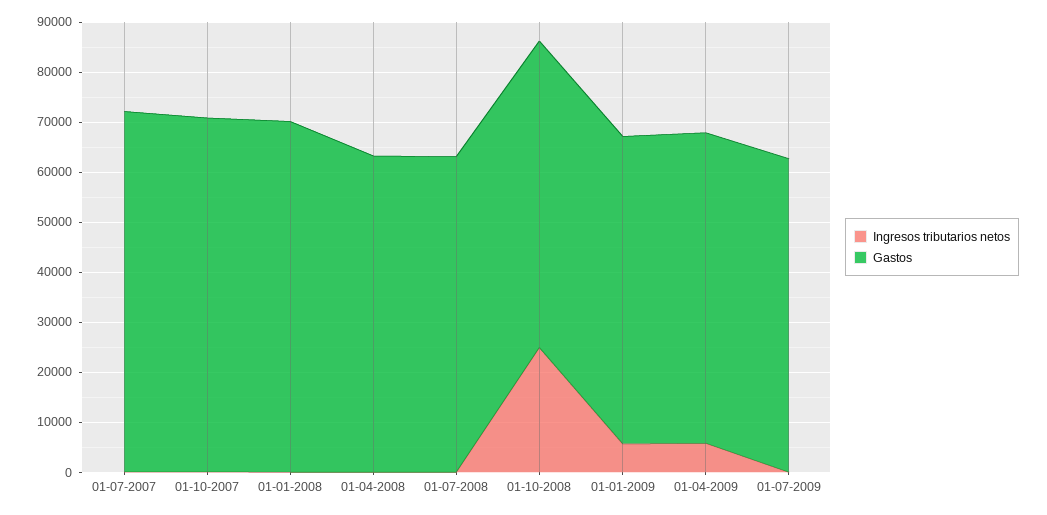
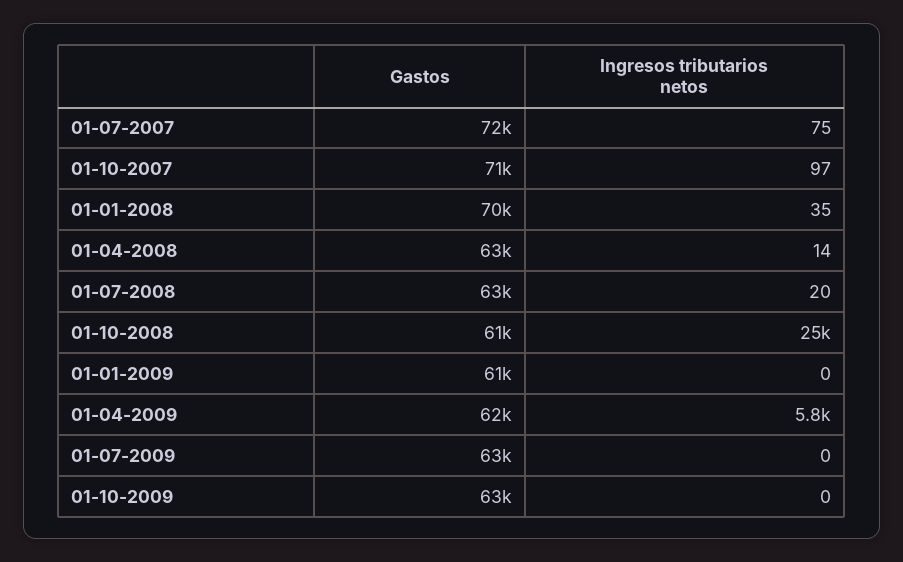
Ingresos tributarios netos, 01-01-2009: 6000 -> 0
Gastos, 01-10-2009: none -> 63000
Ingresos tributarios netos, 01-10-2009: none -> 0

